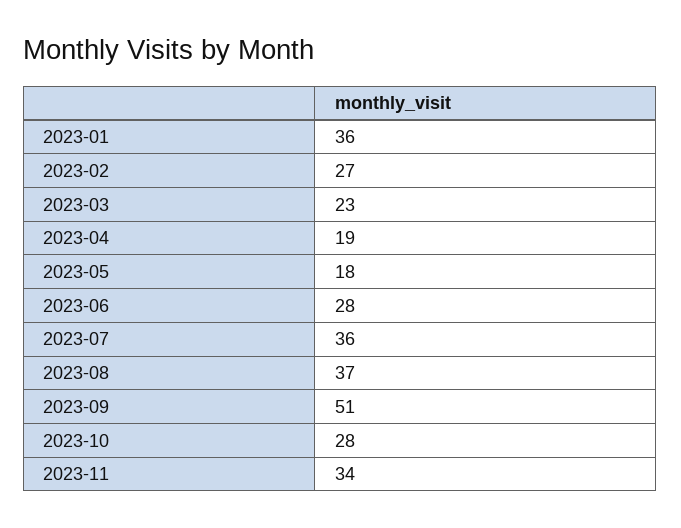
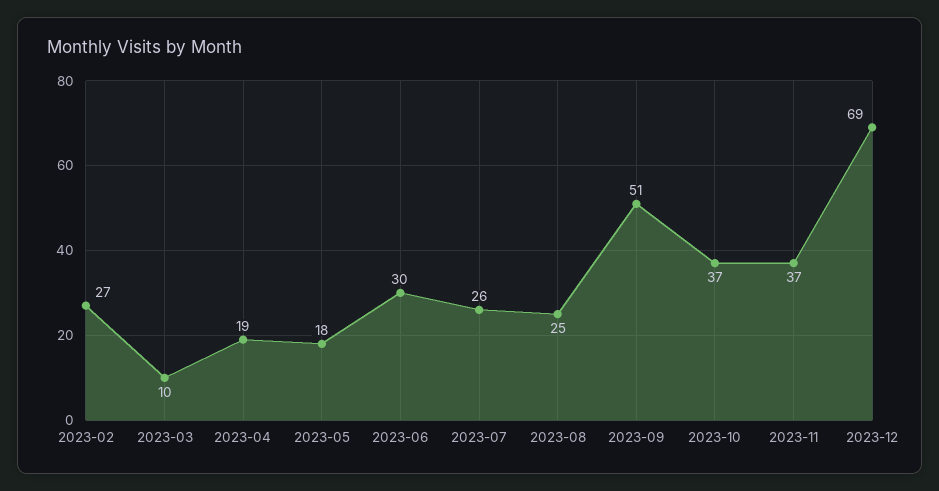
2023-01: 36 -> none
2023-03: 23 -> 10
2023-06: 28 -> 30
2023-07: 36 -> 26
2023-08: 37 -> 25
2023-10: 28 -> 37
2023-11: 34 -> 37
2023-12: none -> 69

